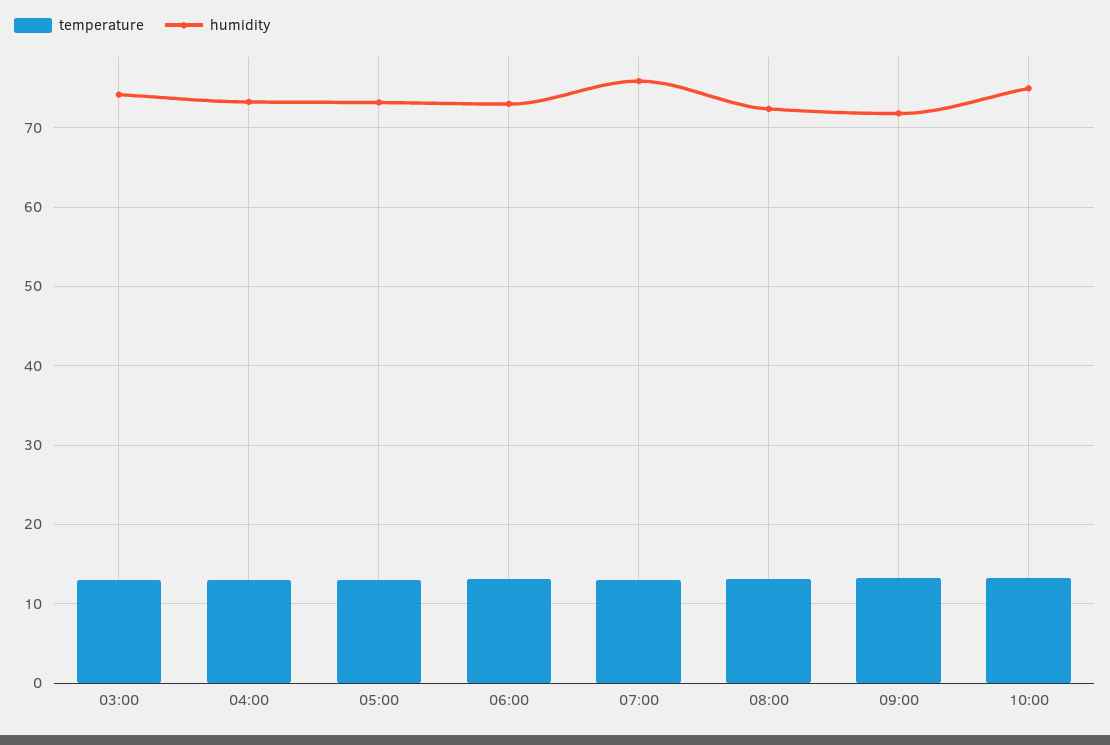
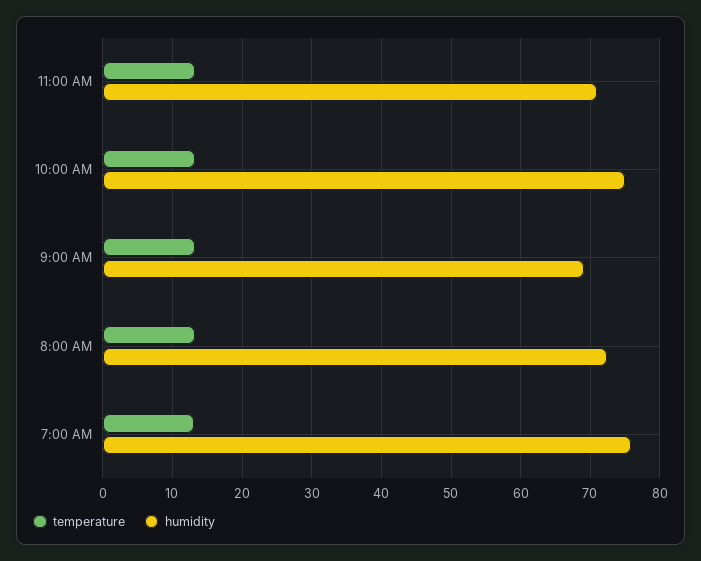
temperature, 03:00: 13 -> none
humidity, 03:00: 74 -> none
temperature, 04:00: 13 -> none
humidity, 04:00: 73 -> none
temperature, 05:00: 13 -> none
humidity, 05:00: 73 -> none
temperature, 06:00: 13 -> none
humidity, 06:00: 73 -> none
humidity, 09:00: 72 -> 69
temperature, 11:00 AM: none -> 13
humidity, 11:00 AM: none -> 71

